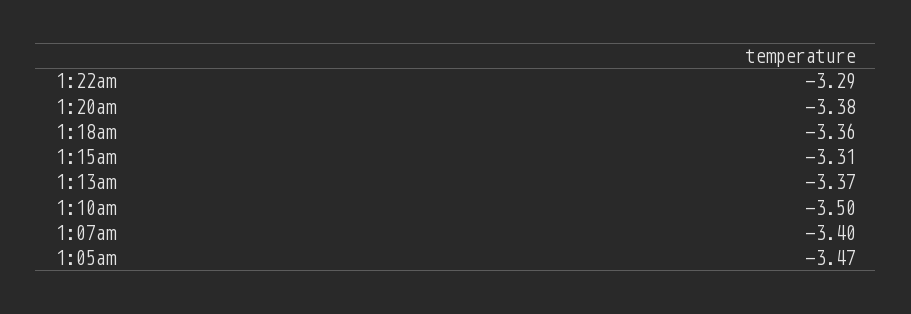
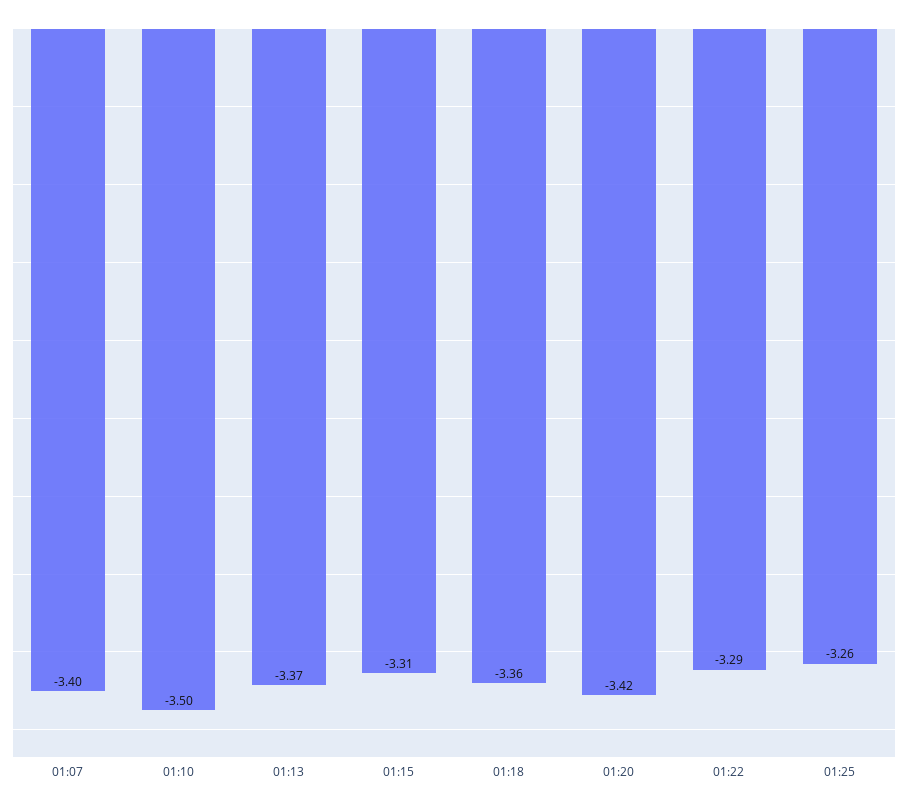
1:20am: -3.38 -> -3.42
1:05am: -3.47 -> none
01:25: none -> -3.26

